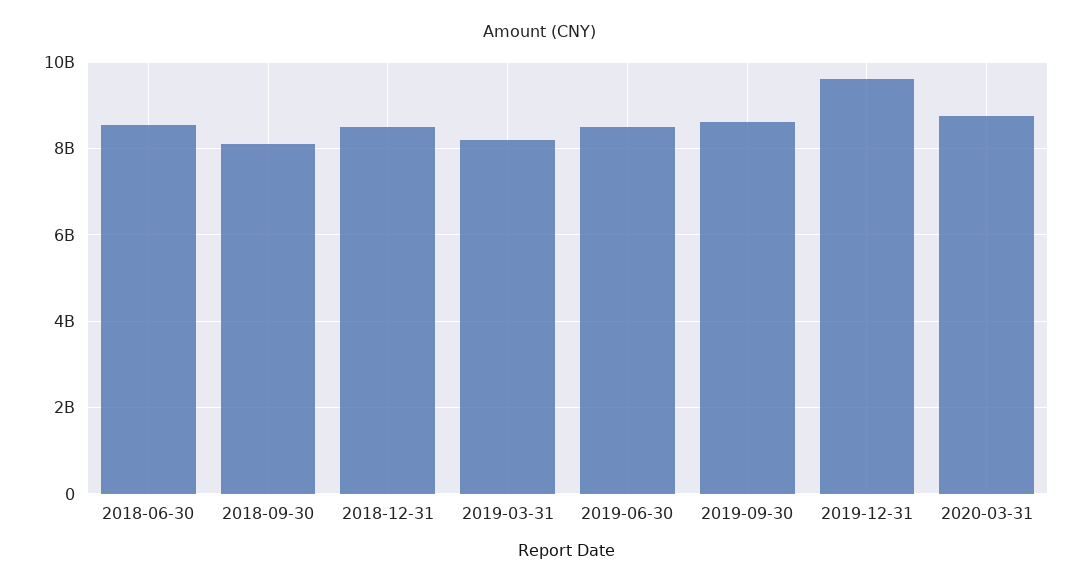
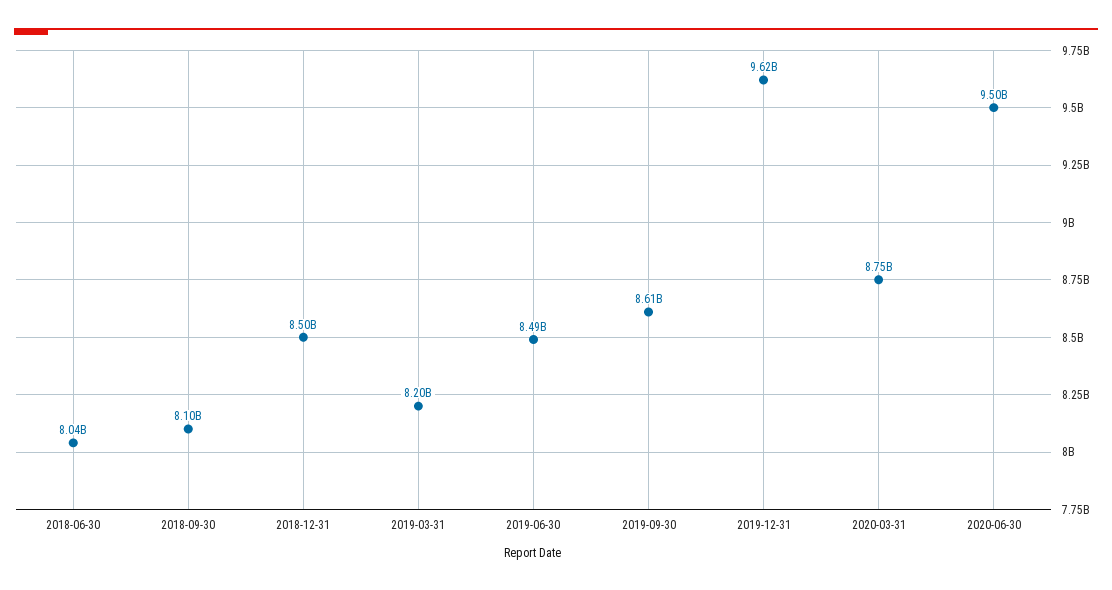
2018-06-30: 8600000000 -> 8040000000
2020-06-30: none -> 9500000000

